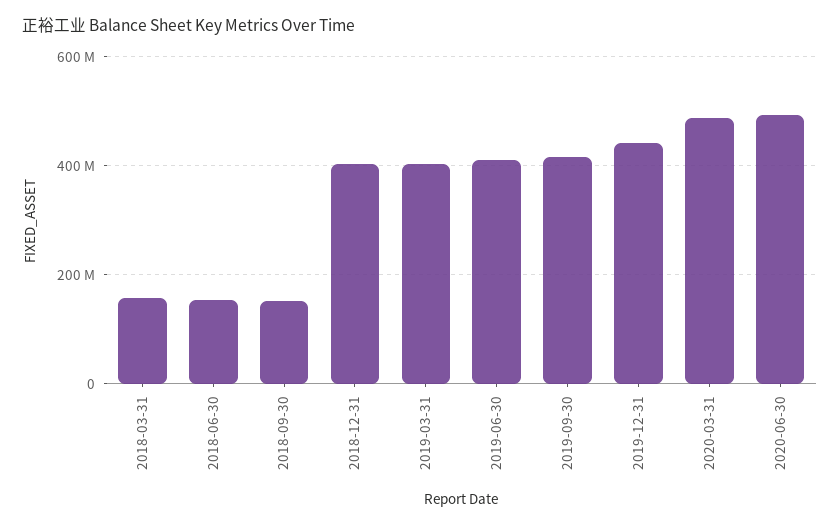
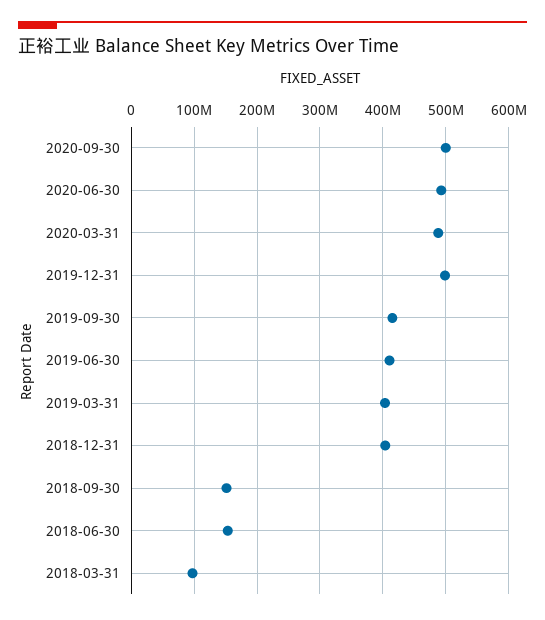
2018-03-31: 160000000 -> 100000000
2019-12-31: 440000000 -> 500000000
2020-09-30: none -> 500000000

